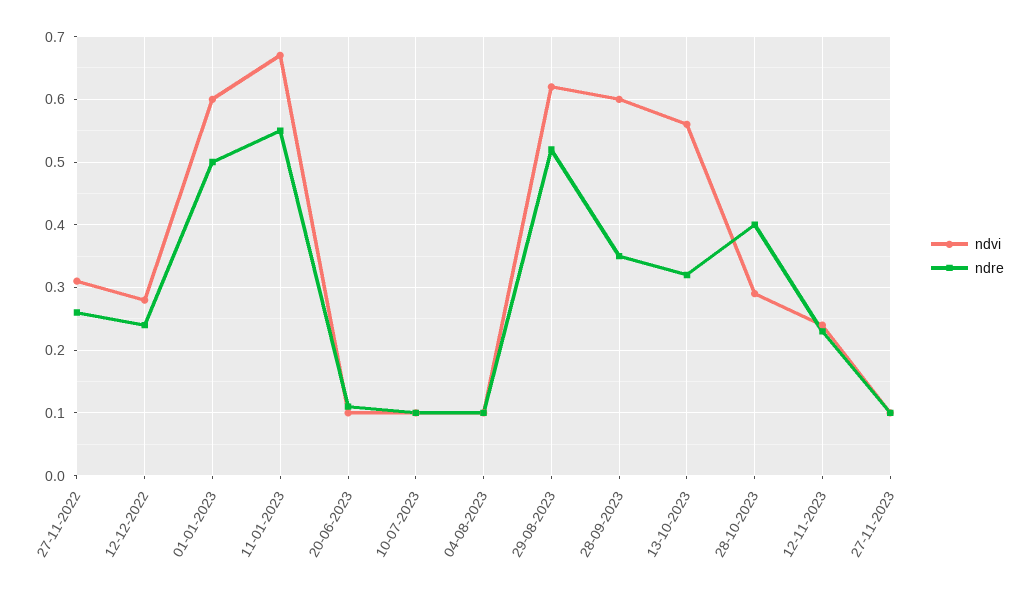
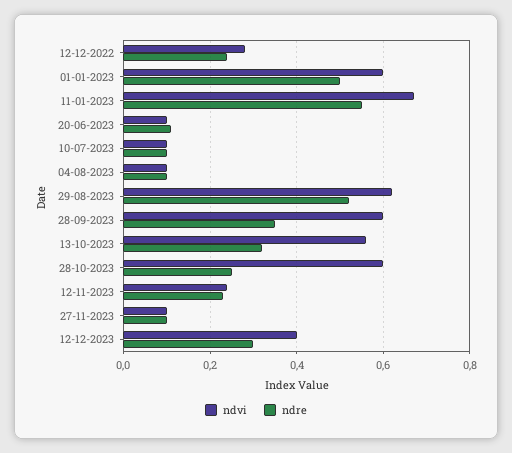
ndvi, 27-11-2022: 0.31 -> none
ndre, 27-11-2022: 0.26 -> none
ndvi, 28-10-2023: 0.29 -> 0.6
ndre, 28-10-2023: 0.4 -> 0.25
ndvi, 12-12-2023: none -> 0.4
ndre, 12-12-2023: none -> 0.3

